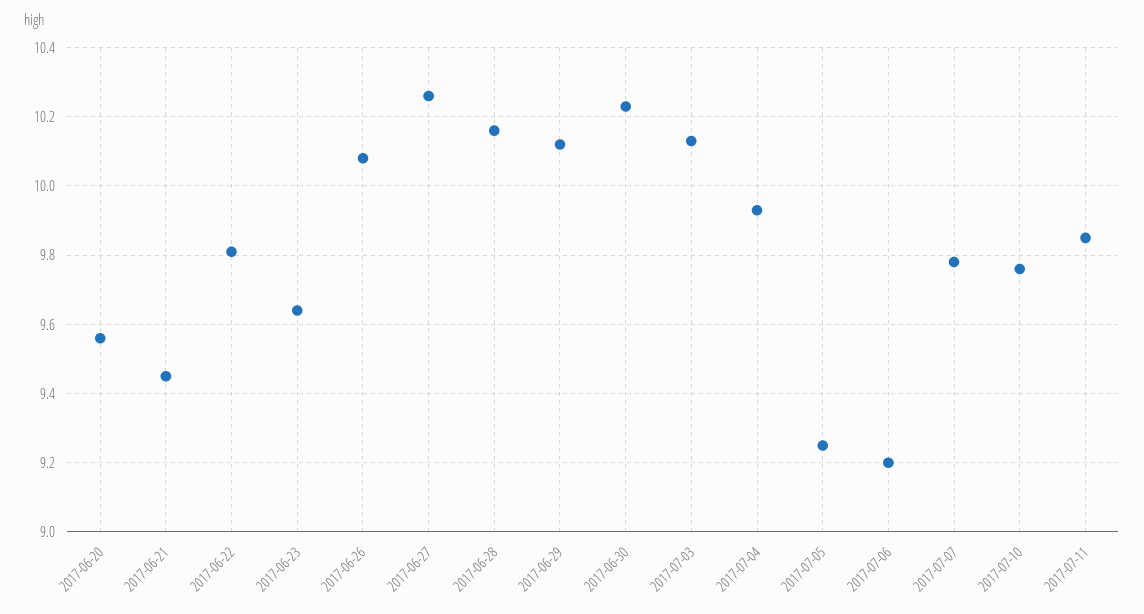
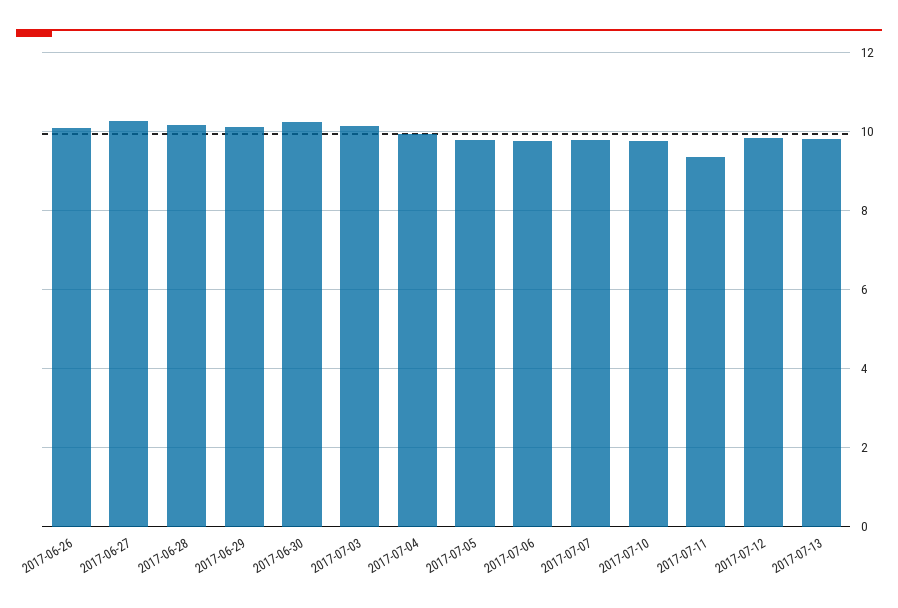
2017-06-20: 9.55 -> none
2017-06-21: 9.45 -> none
2017-06-22: 9.8 -> none
2017-06-23: 9.65 -> none
2017-07-05: 9.25 -> 9.8
2017-07-06: 9.2 -> 9.8
2017-07-11: 9.85 -> 9.4
2017-07-12: none -> 9.8
2017-07-13: none -> 9.8

